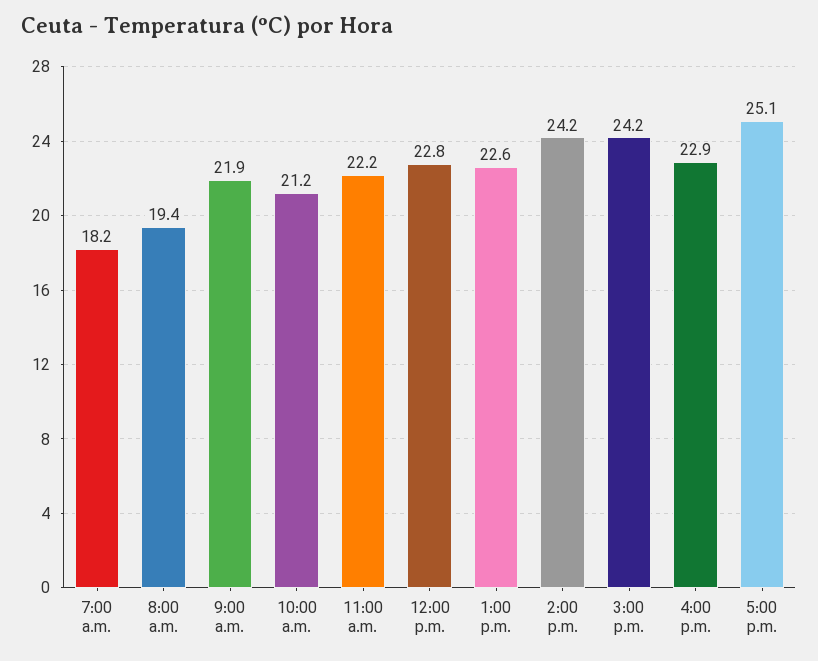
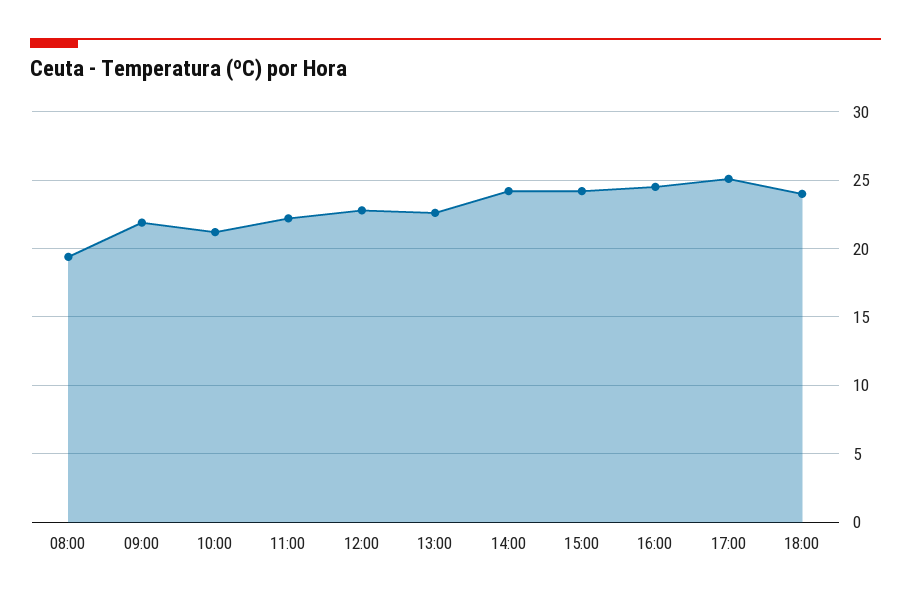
7:00 a.m.: 18.2 -> none
4:00 p.m.: 22.9 -> 24.5
18:00: none -> 24

